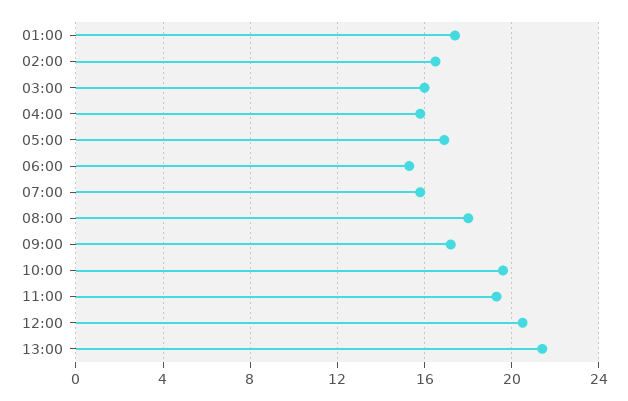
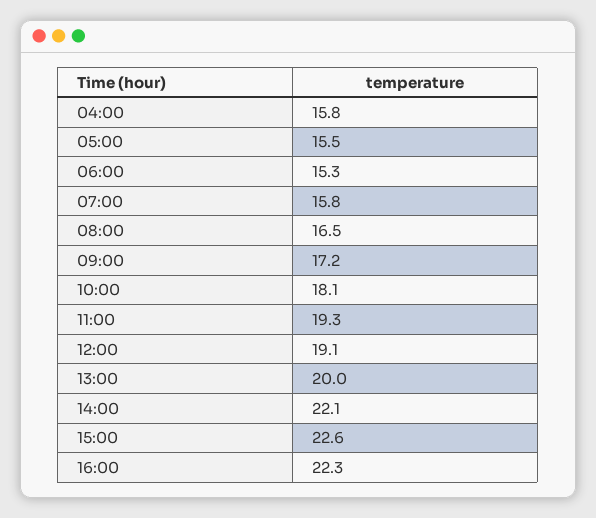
01:00: 17.5 -> none
02:00: 16.5 -> none
03:00: 16 -> none
05:00: 17 -> 15.5
08:00: 18 -> 16.5
10:00: 19.5 -> 18.1
12:00: 20.5 -> 19.1
13:00: 21.5 -> 20
14:00: none -> 22.1
15:00: none -> 22.6
16:00: none -> 22.3

